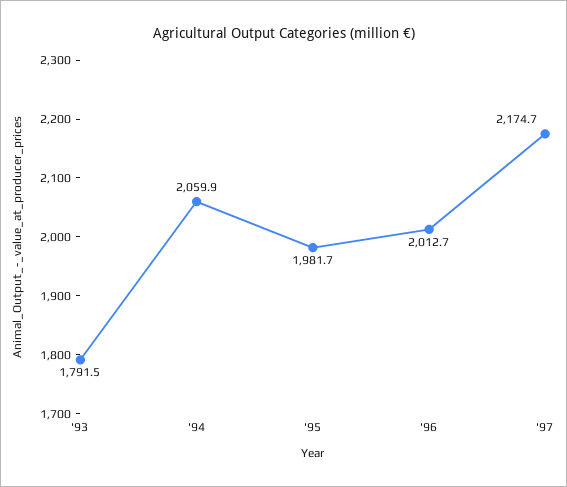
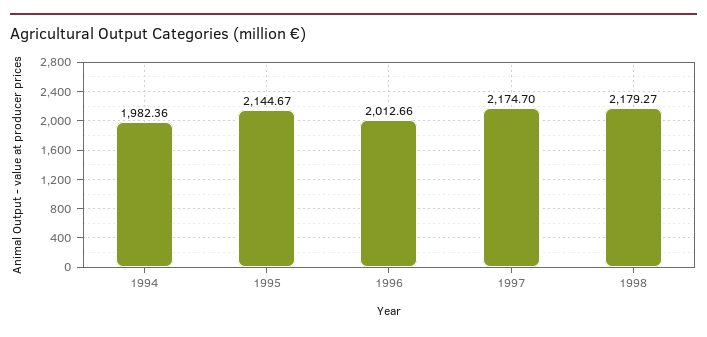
'93: 1791.5 -> none
'94: 2059.9 -> 1982.36
'95: 1981.7 -> 2144.67
1998: none -> 2179.27

